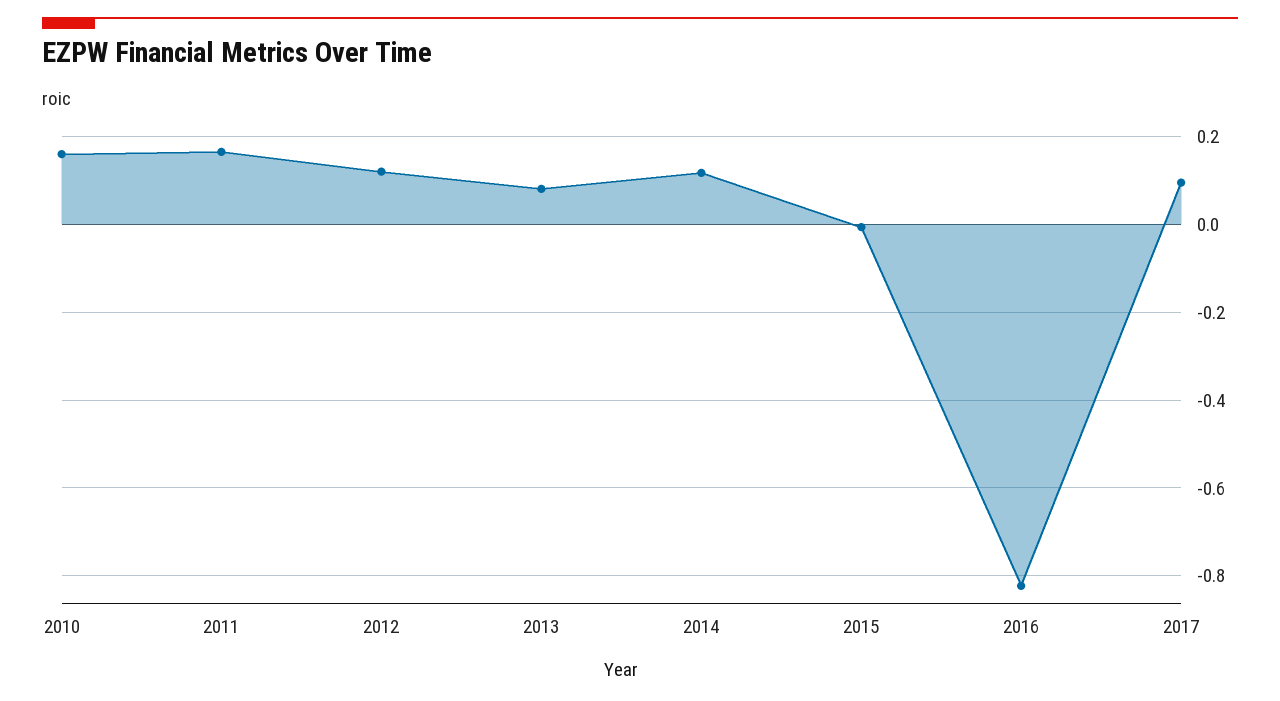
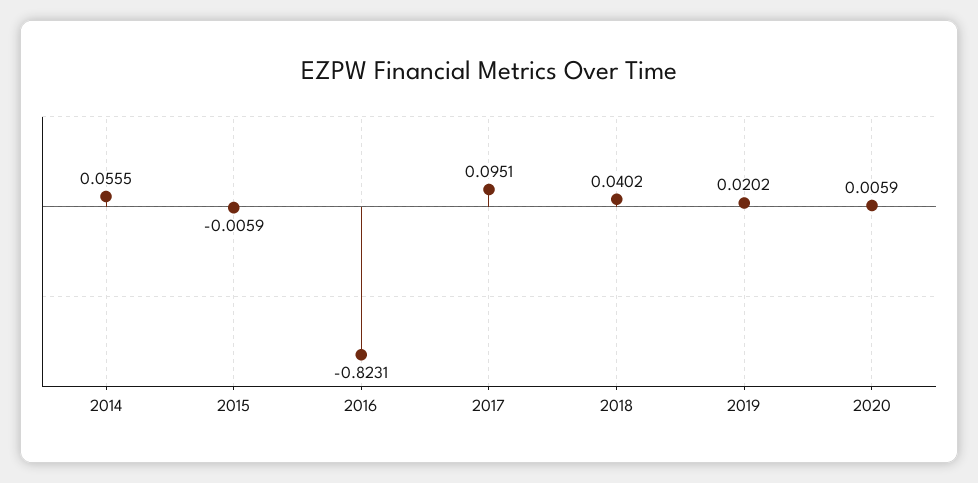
2010: 0.16 -> none
2011: 0.16 -> none
2012: 0.12 -> none
2013: 0.08 -> none
2014: 0.12 -> 0.0555
2018: none -> 0.0402
2019: none -> 0.0202
2020: none -> 0.0059

